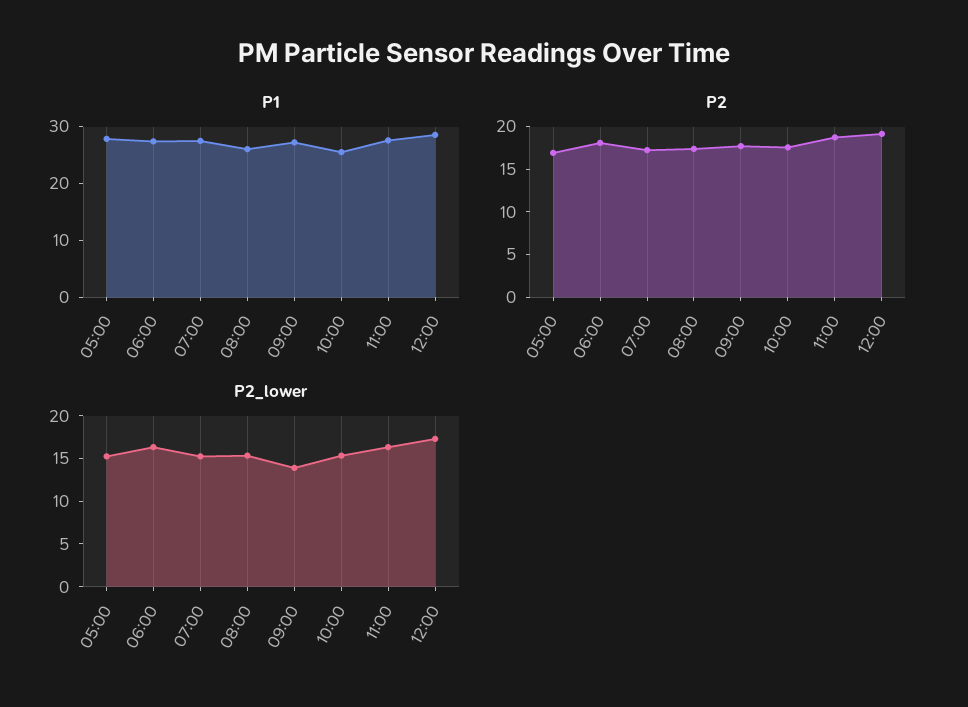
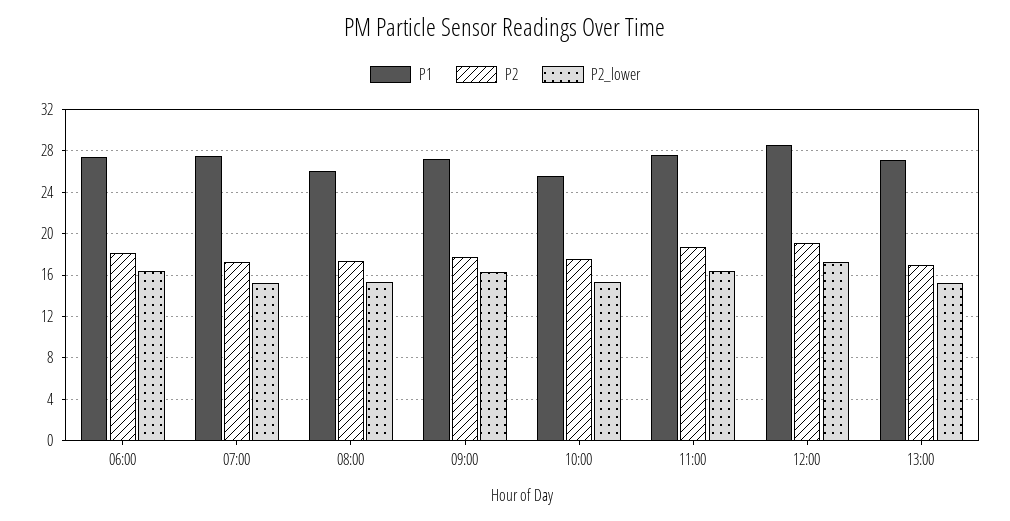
P1, 05:00: 28 -> none
P2, 05:00: 17 -> none
P2_lower, 05:00: 15 -> none
P2_lower, 09:00: 14 -> 16
P1, 13:00: none -> 27
P2, 13:00: none -> 17
P2_lower, 13:00: none -> 15

